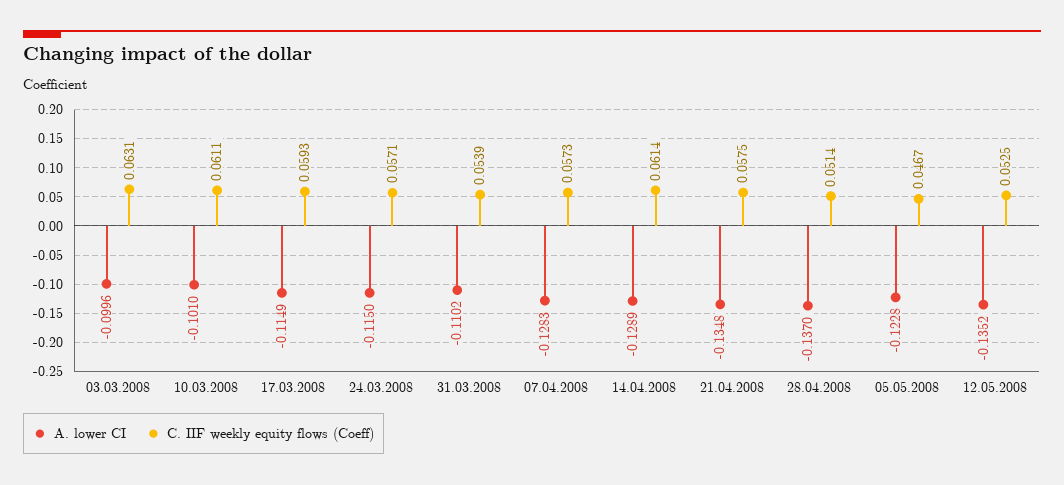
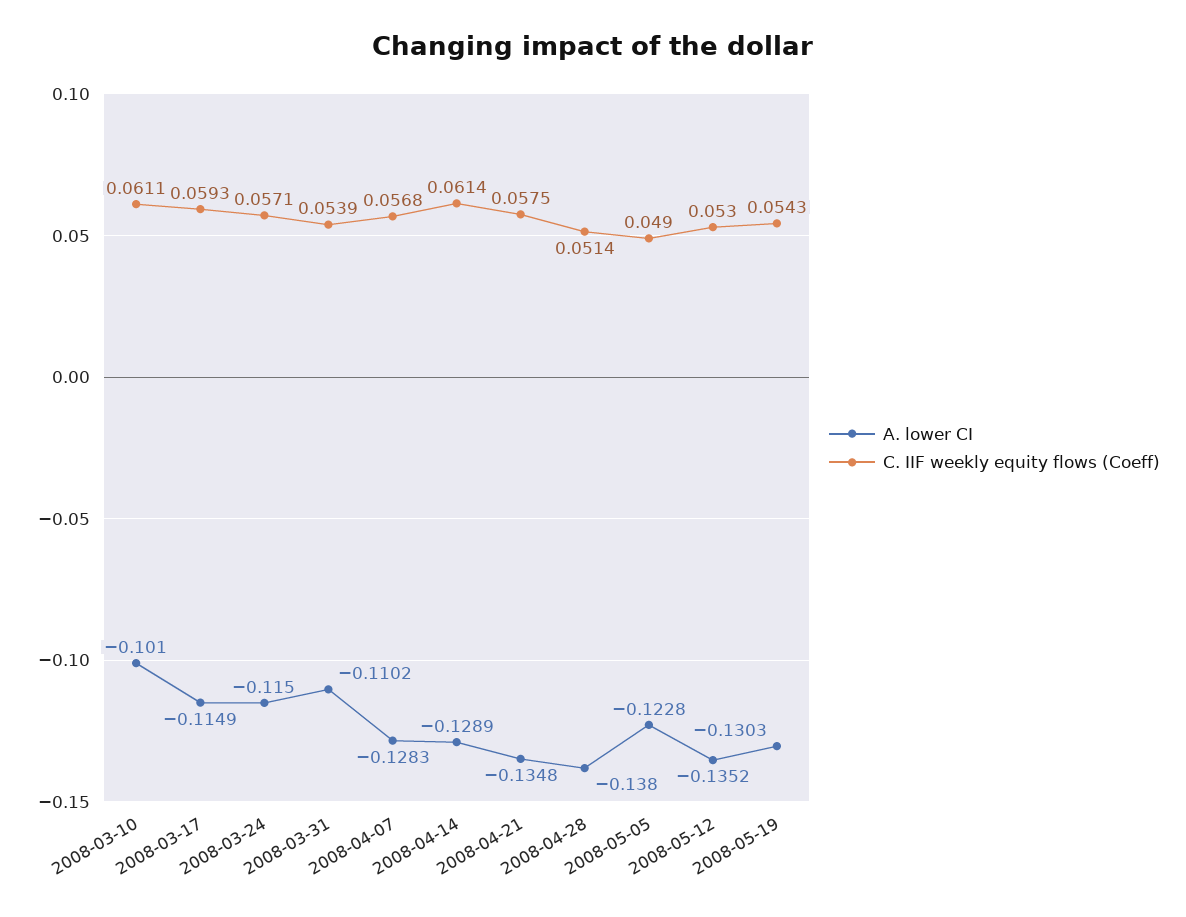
A. lower CI, 03.03.2008: -0.0996 -> none
C. IIF weekly equity flows (Coeff), 03.03.2008: 0.0631 -> none
C. IIF weekly equity flows (Coeff), 07.04.2008: 0.0573 -> 0.0568
A. lower CI, 28.04.2008: -0.137 -> -0.138
C. IIF weekly equity flows (Coeff), 05.05.2008: 0.0467 -> 0.049
C. IIF weekly equity flows (Coeff), 12.05.2008: 0.0525 -> 0.053
A. lower CI, 2008-05-19: none -> -0.1303
C. IIF weekly equity flows (Coeff), 2008-05-19: none -> 0.0543

